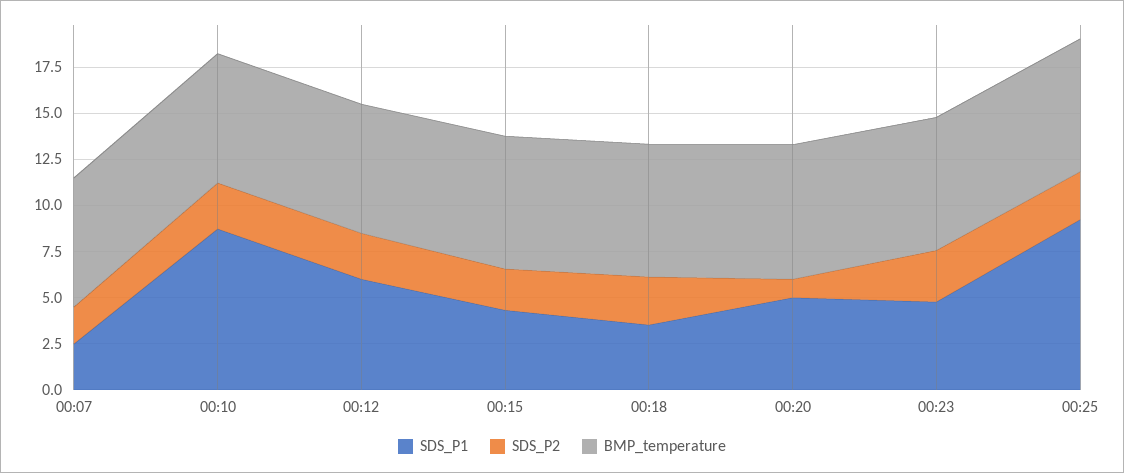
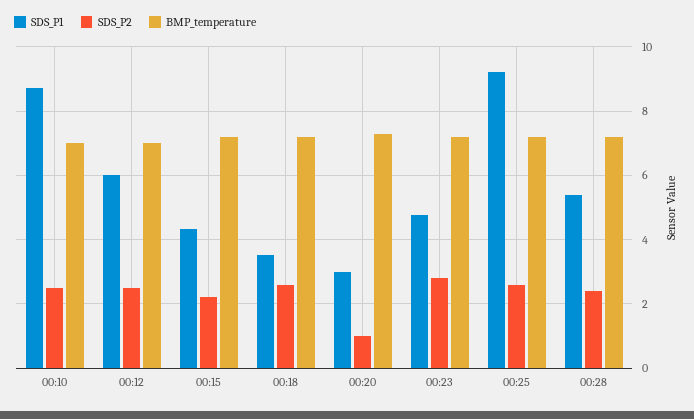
SDS_P1, 00:07: 2.5 -> none
SDS_P2, 00:07: 2 -> none
BMP_temperature, 00:07: 7 -> none
SDS_P1, 00:20: 5 -> 3
SDS_P1, 00:28: none -> 5.4
SDS_P2, 00:28: none -> 2.4
BMP_temperature, 00:28: none -> 7.2

